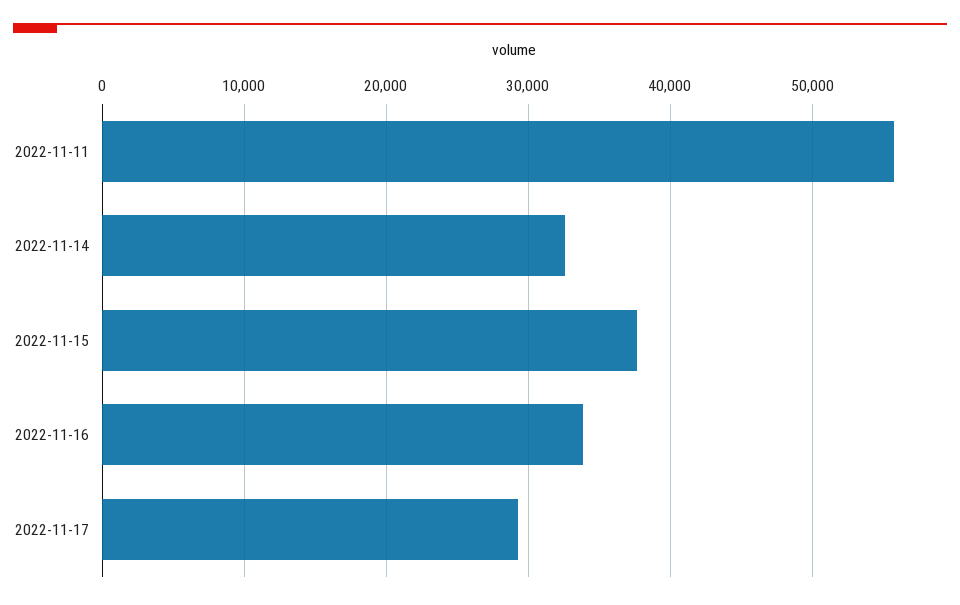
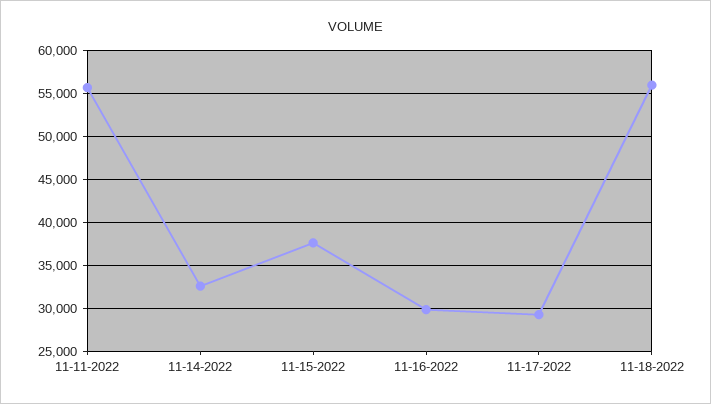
2022-11-16: 34000 -> 30000
11-18-2022: none -> 56000

